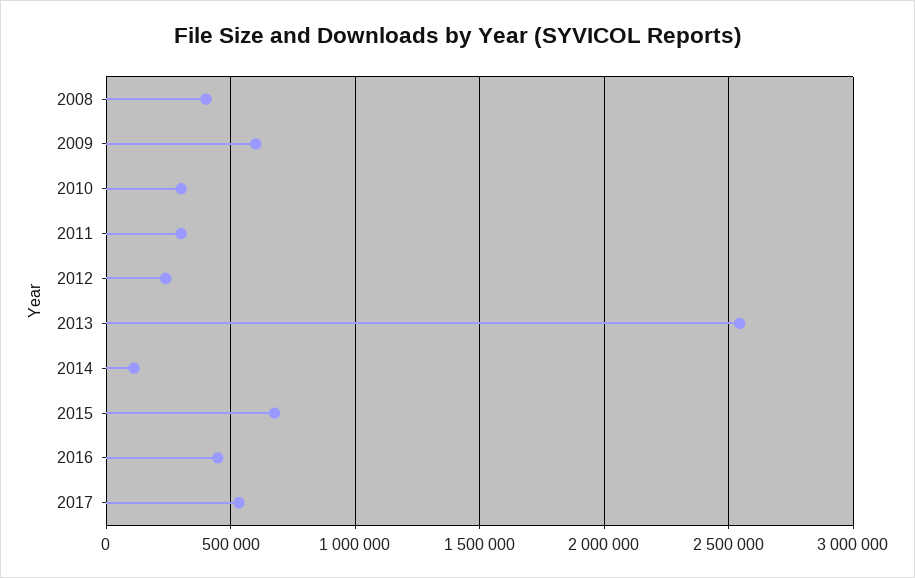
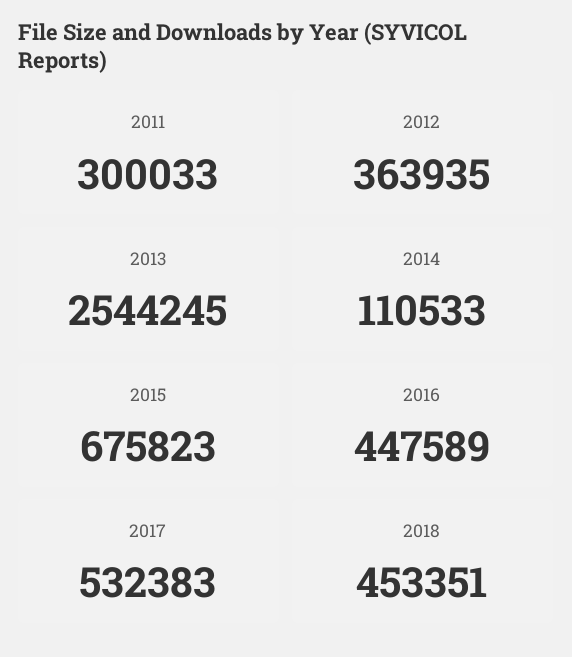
2008: 400000 -> none
2009: 600000 -> none
2010: 300000 -> none
2012: 250000 -> 363935
2018: none -> 453351

